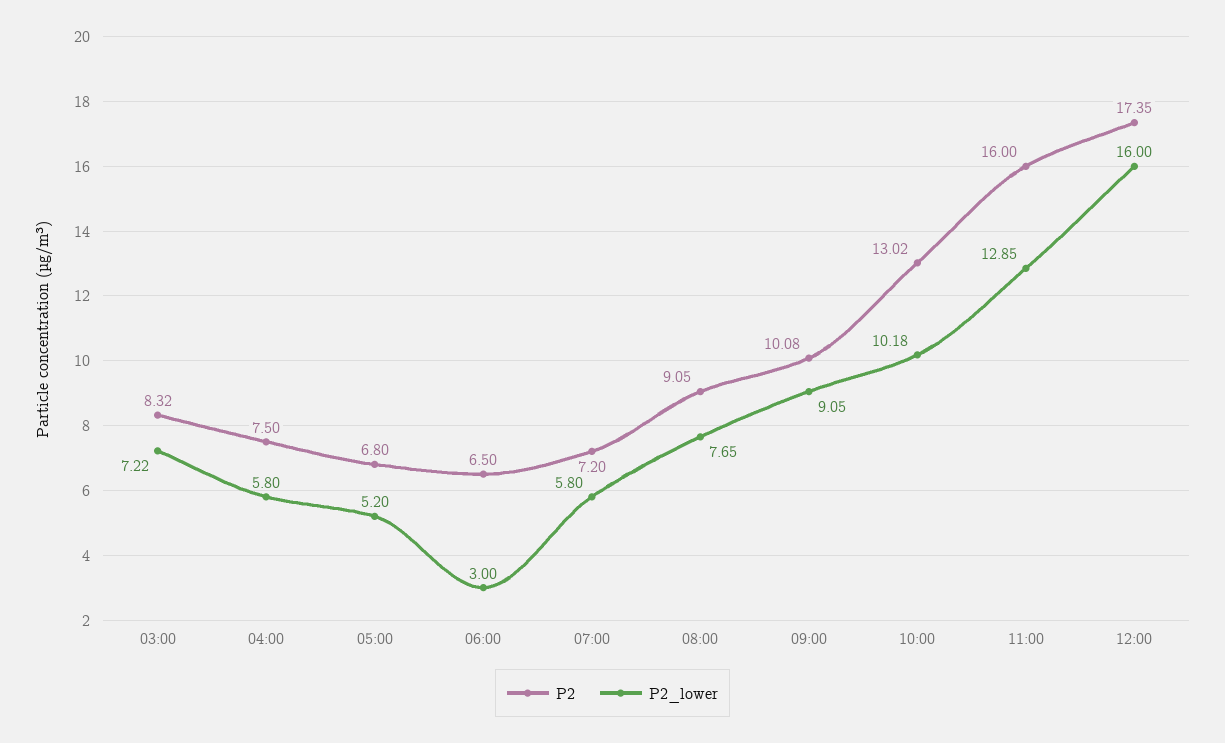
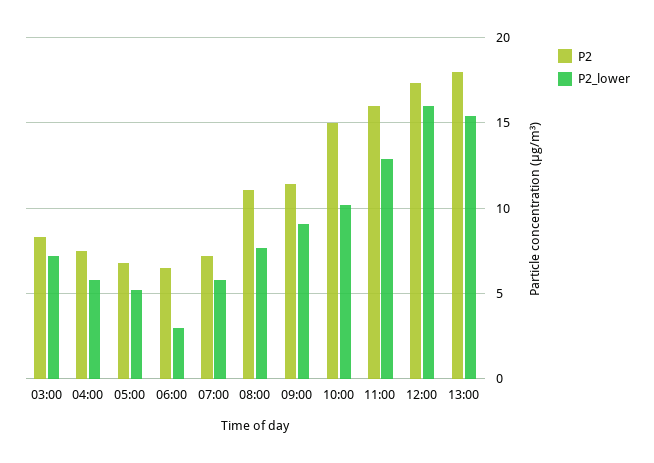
P2, 08:00: 9.05 -> 11
P2, 09:00: 10.08 -> 11.5
P2, 10:00: 13.02 -> 15
P2, 13:00: none -> 18
P2_lower, 13:00: none -> 15.5

